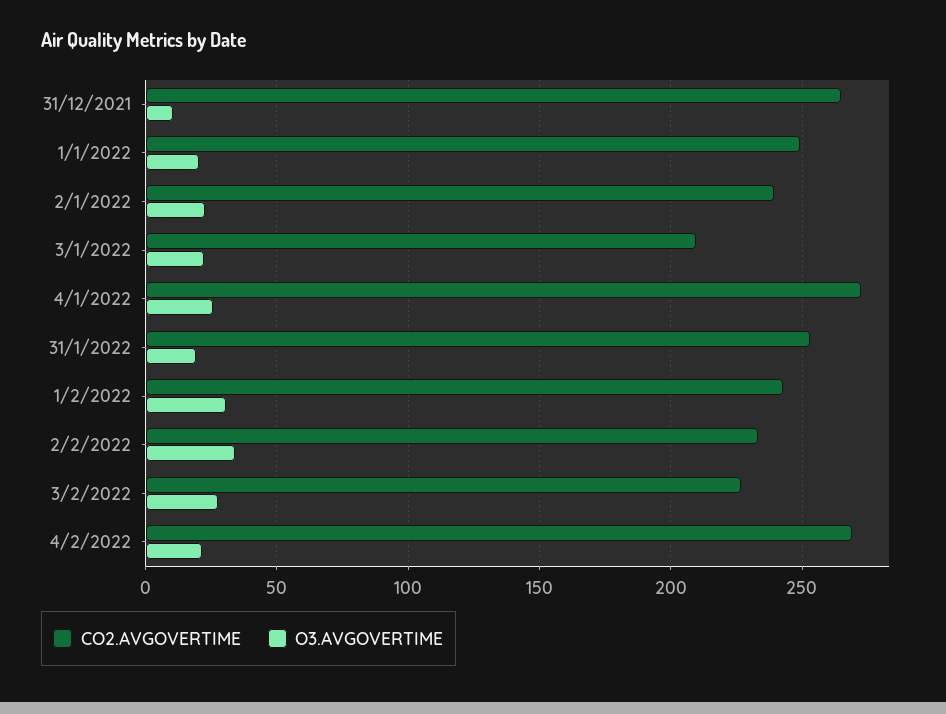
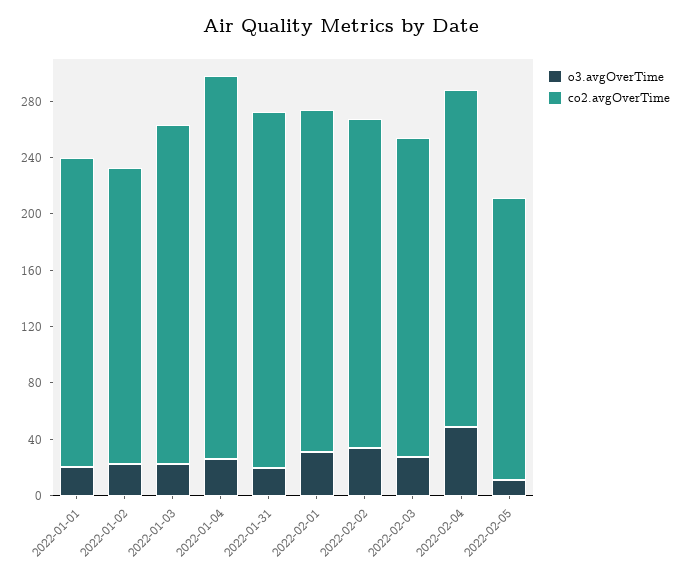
CO2.AVGOVERTIME, 31/12/2021: 265 -> none
O3.AVGOVERTIME, 31/12/2021: 10 -> none
CO2.AVGOVERTIME, 1/1/2022: 250 -> 220
CO2.AVGOVERTIME, 2/1/2022: 240 -> 210
CO2.AVGOVERTIME, 3/1/2022: 210 -> 240
CO2.AVGOVERTIME, 4/2/2022: 270 -> 240
O3.AVGOVERTIME, 4/2/2022: 20 -> 50
O3.AVGOVERTIME, 2022-02-05: none -> 10
CO2.AVGOVERTIME, 2022-02-05: none -> 200

